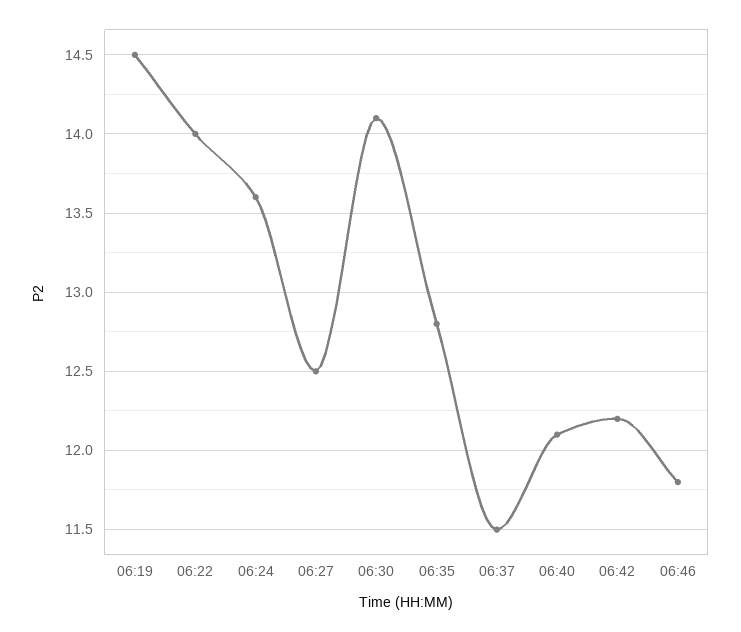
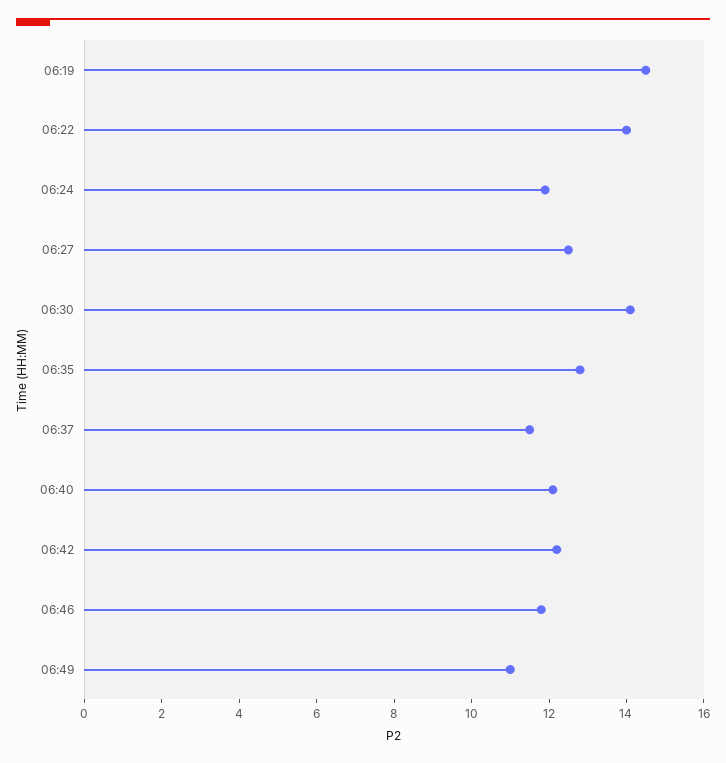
06:24: 13.6 -> 12
06:49: none -> 11

